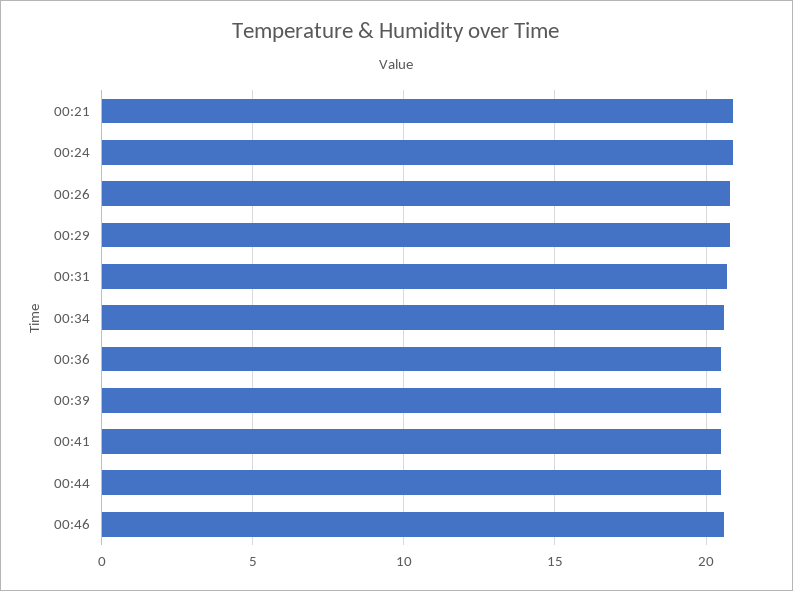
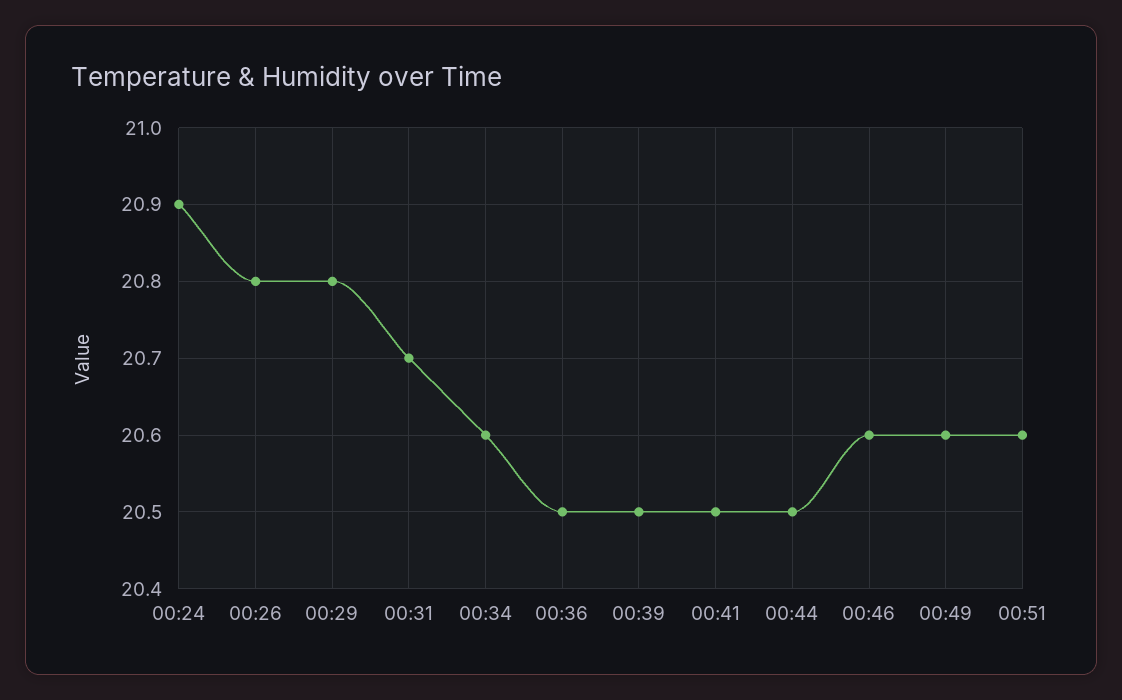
00:21: 21 -> none
00:49: none -> 20.6
00:51: none -> 20.6

